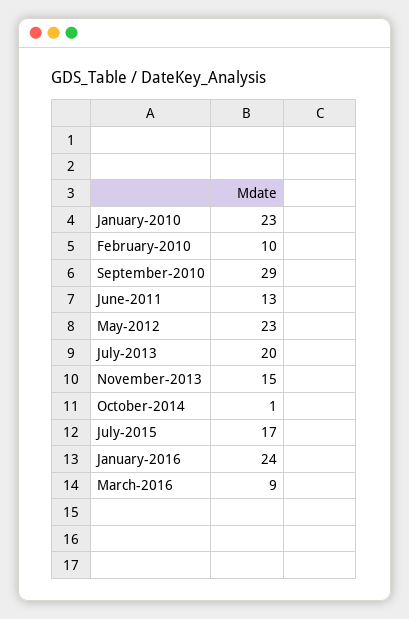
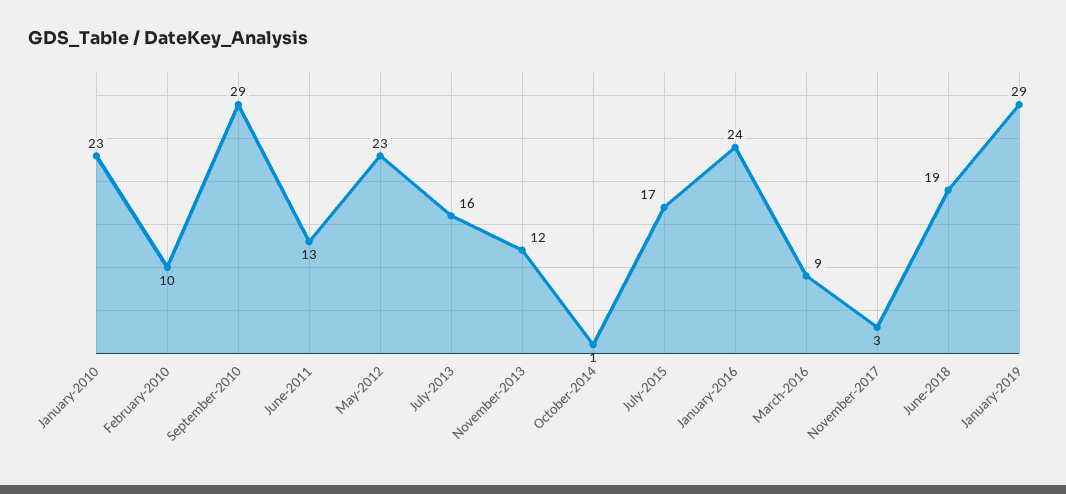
July-2013: 20 -> 16
November-2013: 15 -> 12
November-2017: none -> 3
June-2018: none -> 19
January-2019: none -> 29

